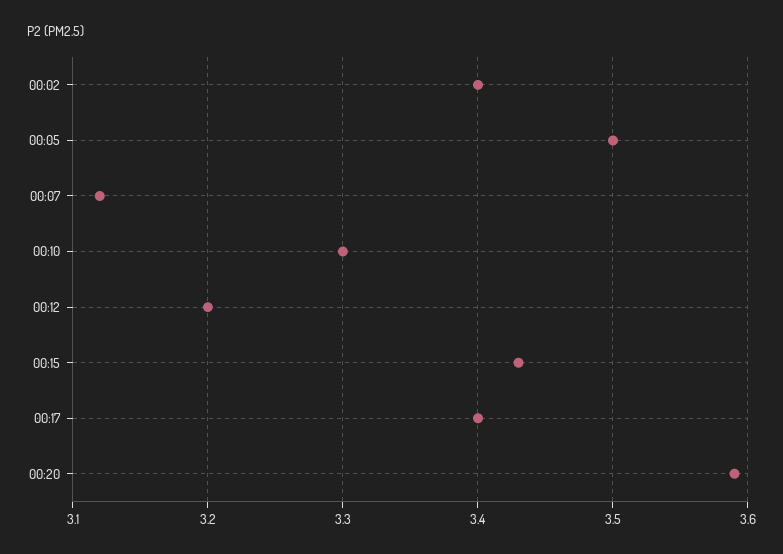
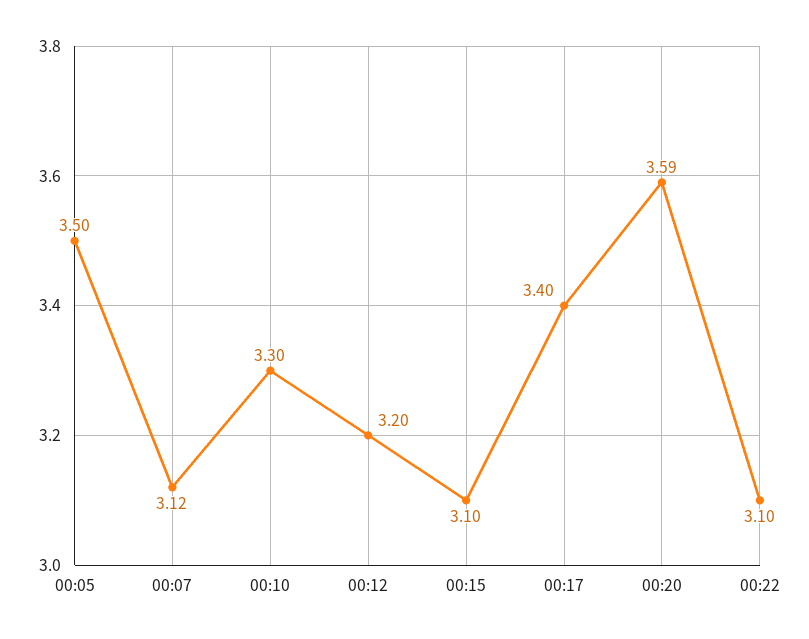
00:02: 3.4 -> none
00:15: 3.43 -> 3.1
00:22: none -> 3.1

